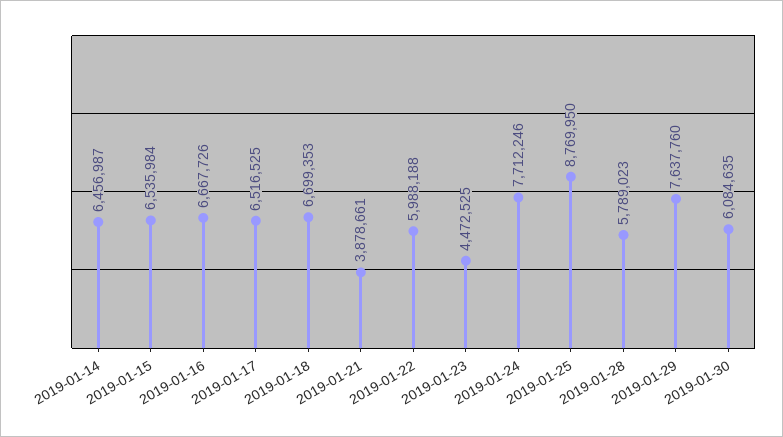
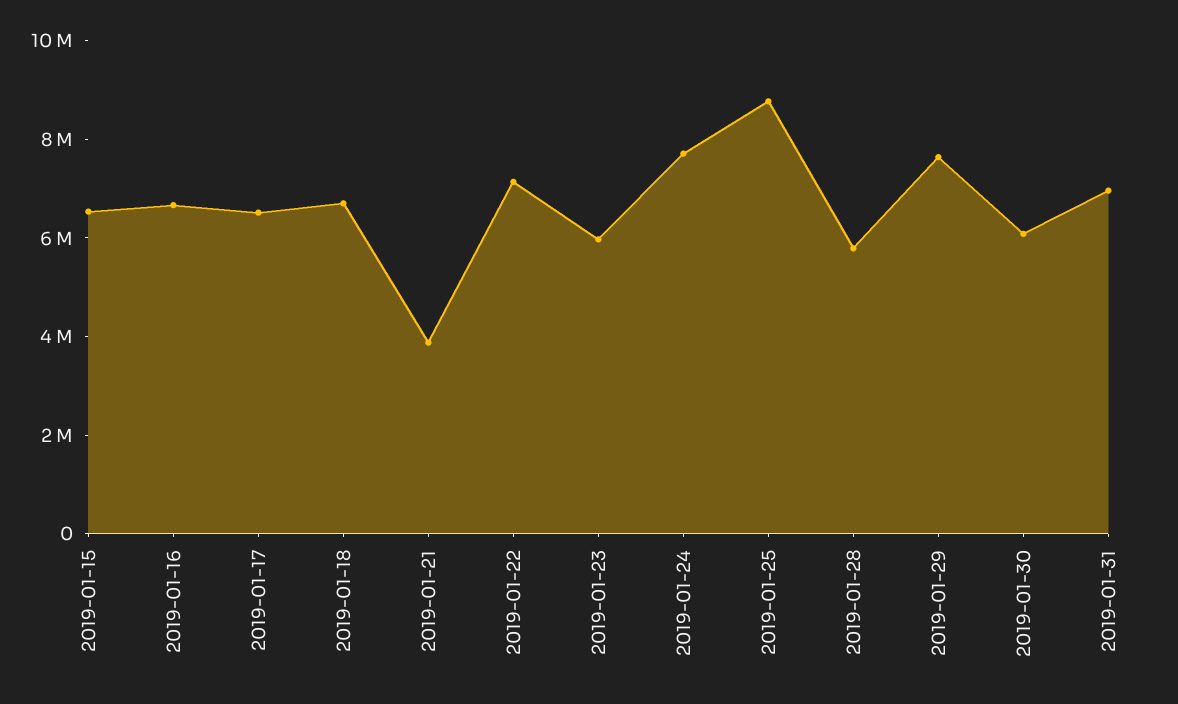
2019-01-14: 6456987 -> none
2019-01-22: 5988188 -> 7000000
2019-01-23: 4472525 -> 6000000
2019-01-31: none -> 7000000

